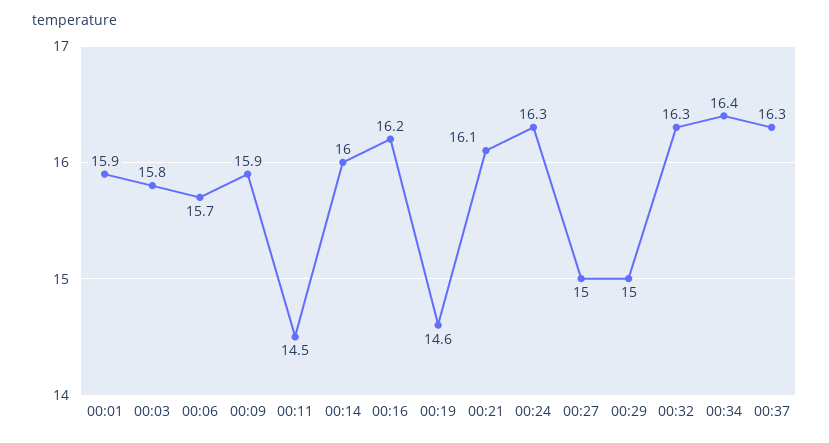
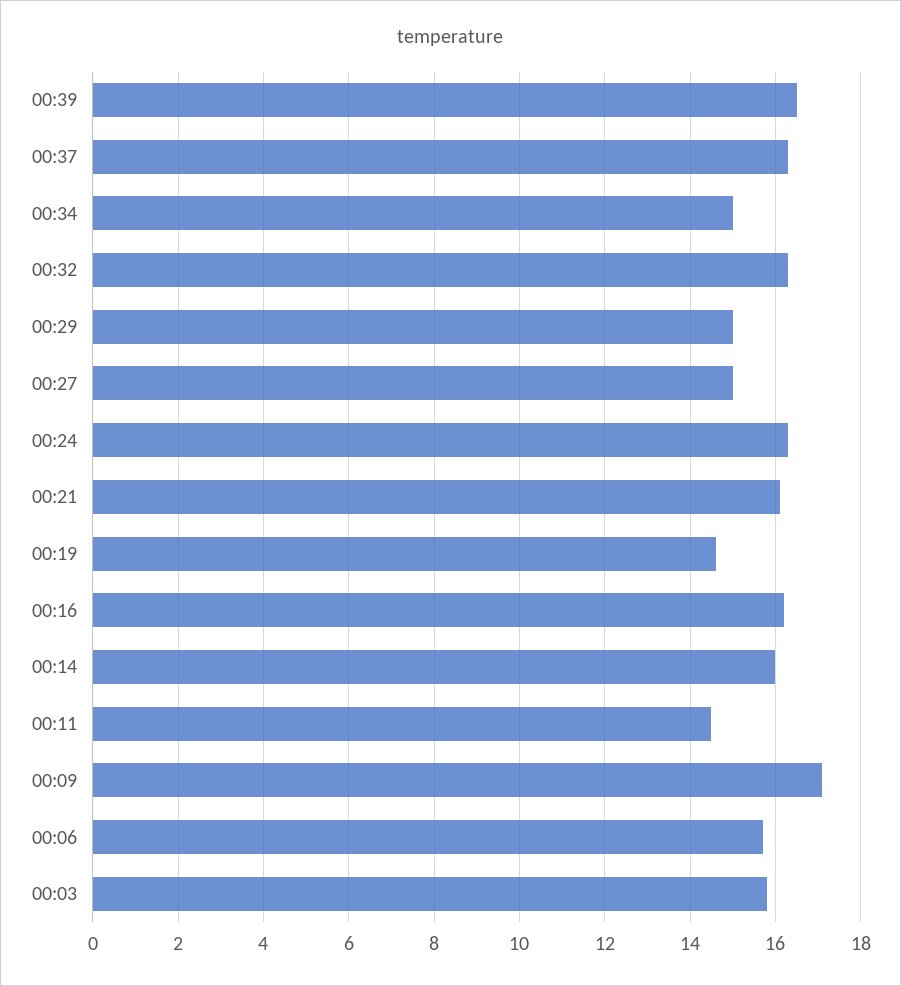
00:01: 15.9 -> none
00:09: 15.9 -> 17
00:34: 16.4 -> 15
00:39: none -> 16.5

